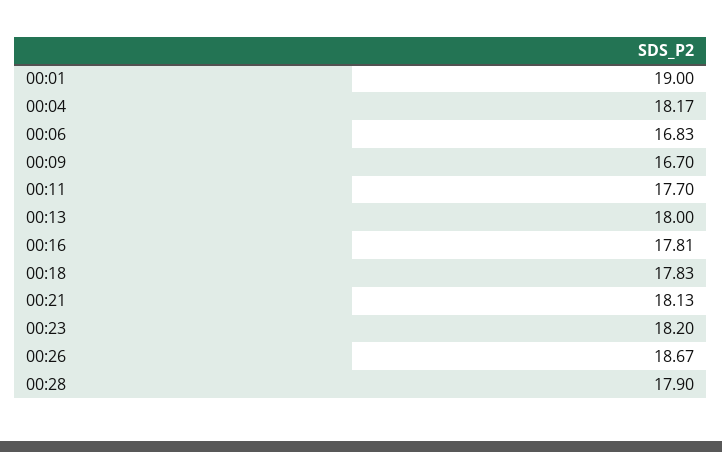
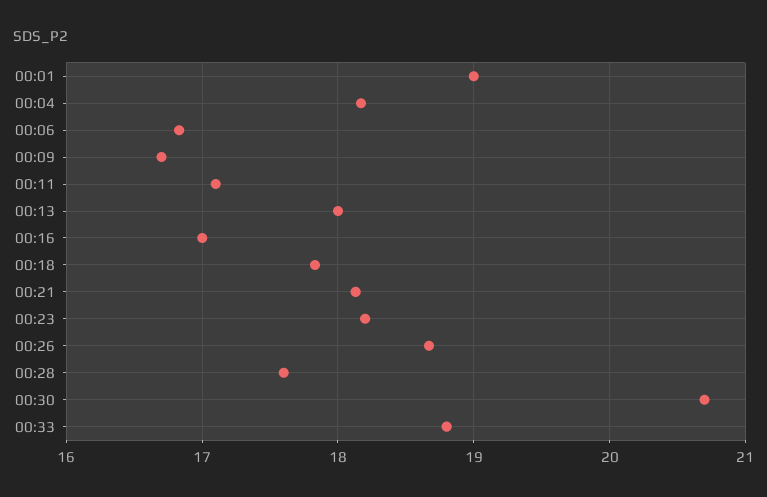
00:11: 17.7 -> 17.1
00:16: 17.81 -> 17
00:28: 17.9 -> 17.6
00:30: none -> 20.7
00:33: none -> 18.8

